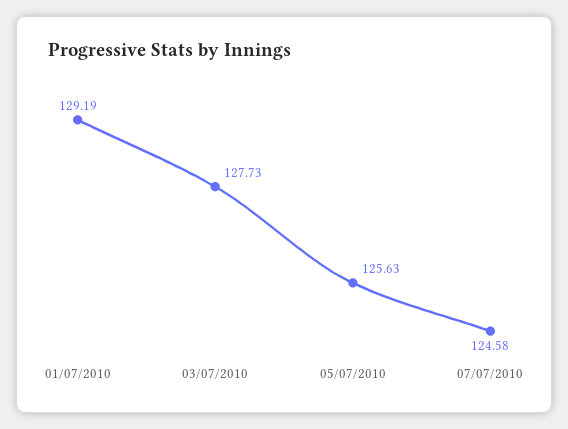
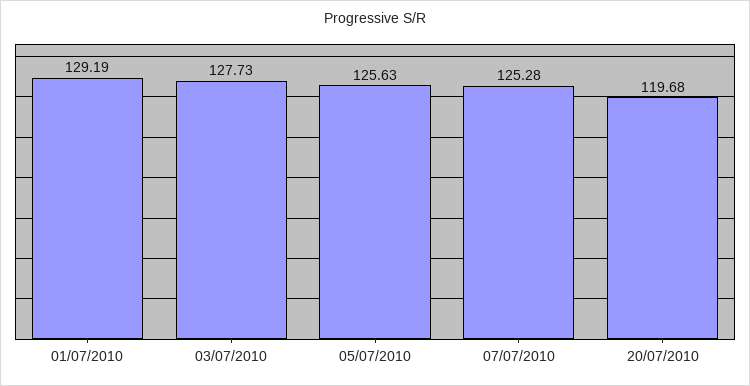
07/07/2010: 124.58 -> 125.28
20/07/2010: none -> 119.68

